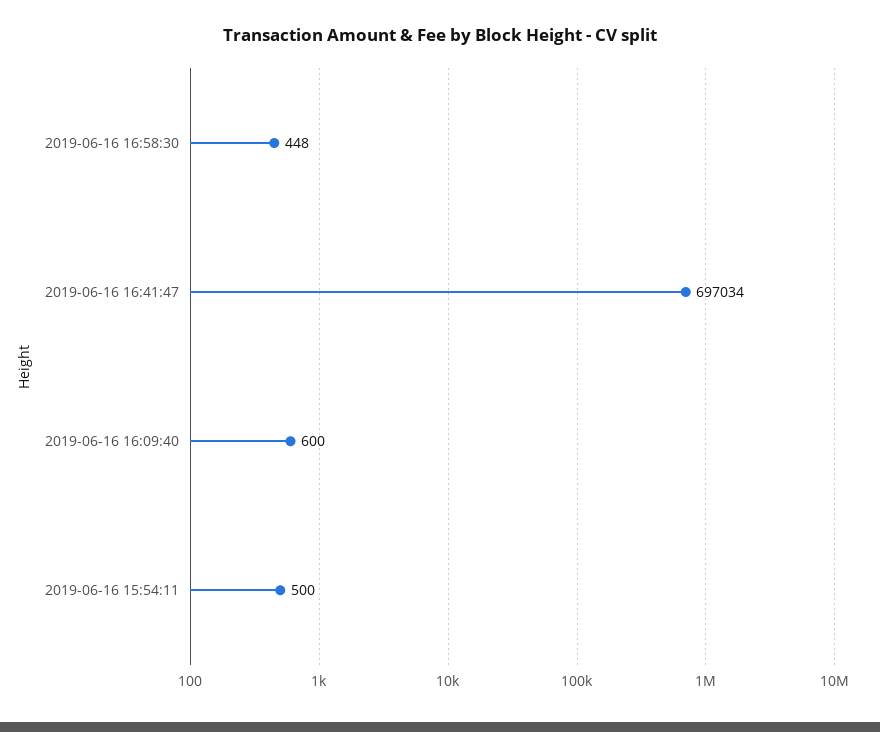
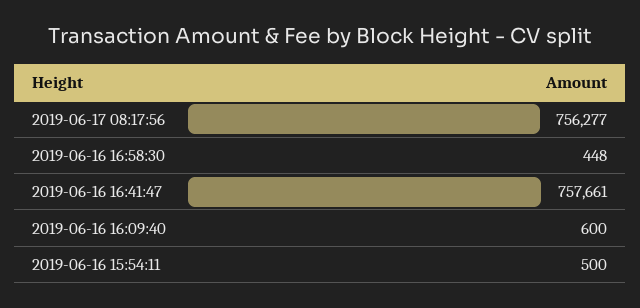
2019-06-16 16:41:47: 697034 -> 757661
2019-06-17 08:17:56: none -> 756277

